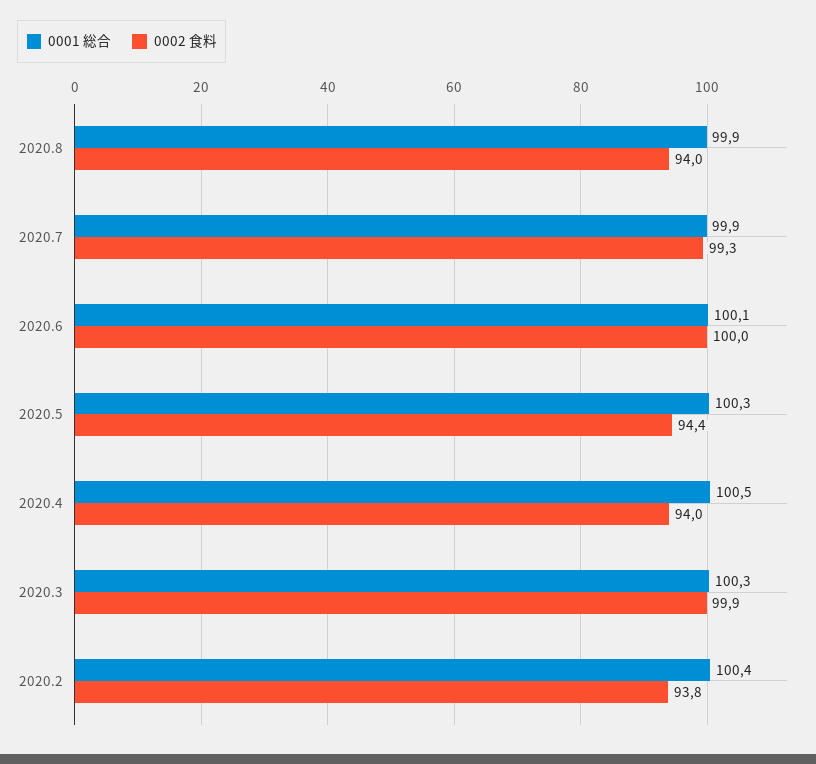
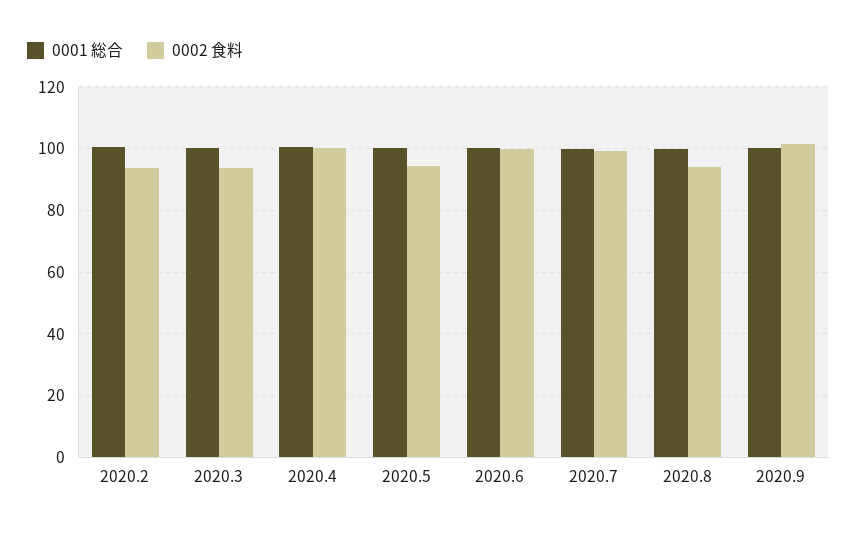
0002 食料, 2020.4: 94 -> 100
0002 食料, 2020.3: 99.9 -> 94
0001 総合, 2020.9: none -> 100
0002 食料, 2020.9: none -> 102

